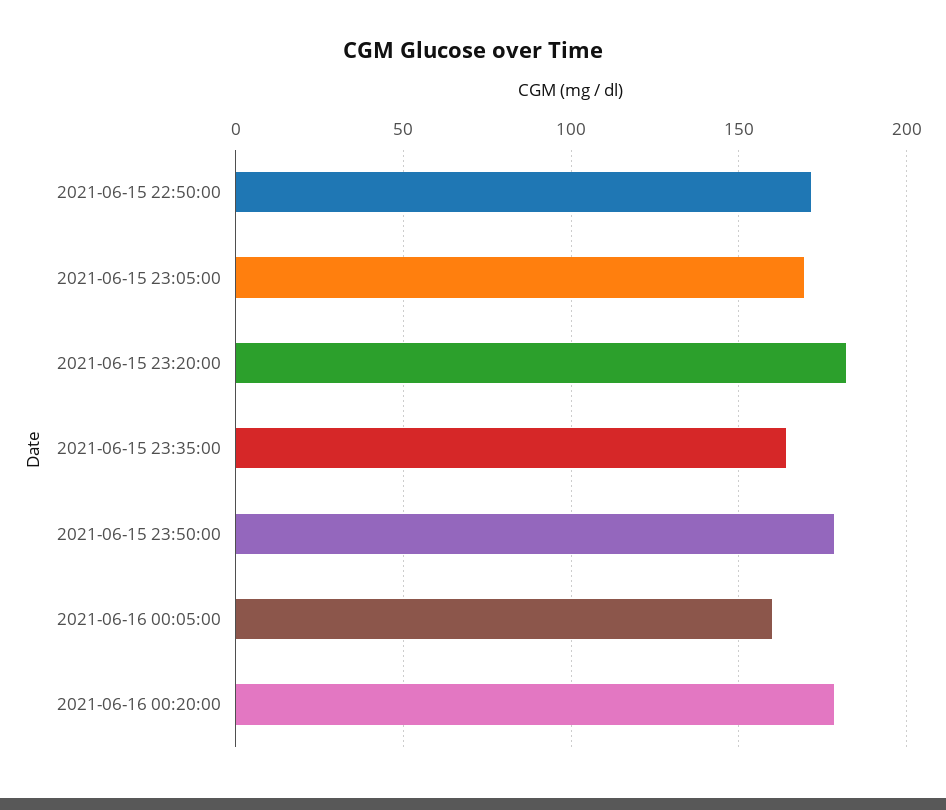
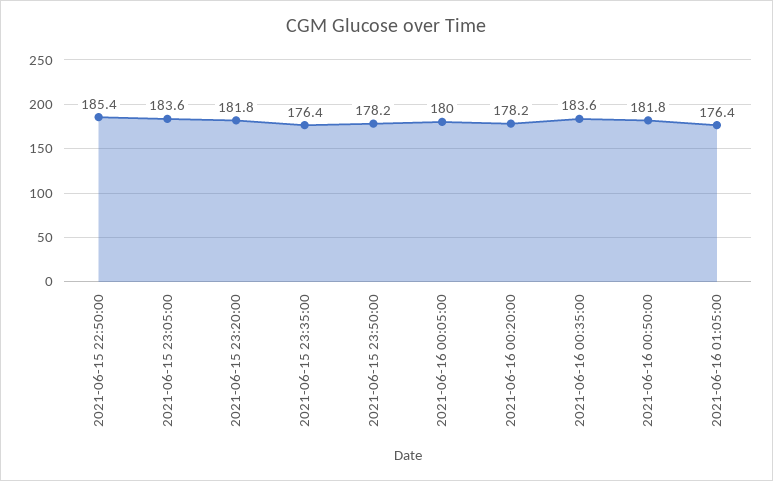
2021-06-15 22:50:00: 170 -> 185.4
2021-06-15 23:05:00: 170 -> 183.6
2021-06-15 23:35:00: 165 -> 176.4
2021-06-16 00:05:00: 160 -> 180
2021-06-16 00:35:00: none -> 183.6
2021-06-16 00:50:00: none -> 181.8
2021-06-16 01:05:00: none -> 176.4

